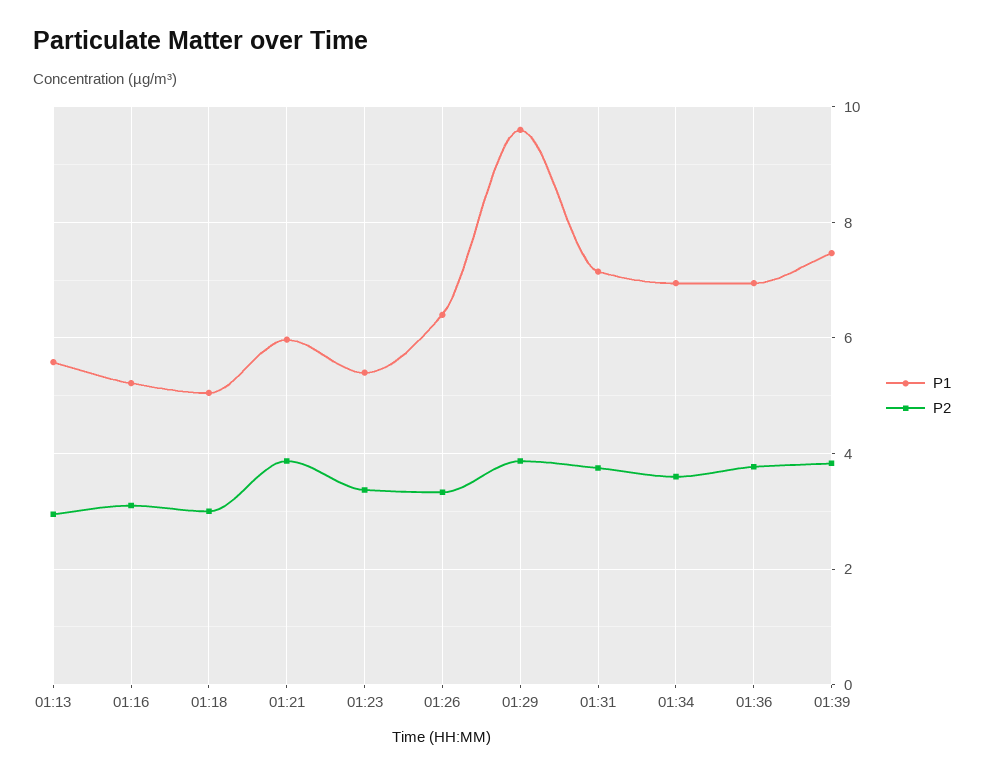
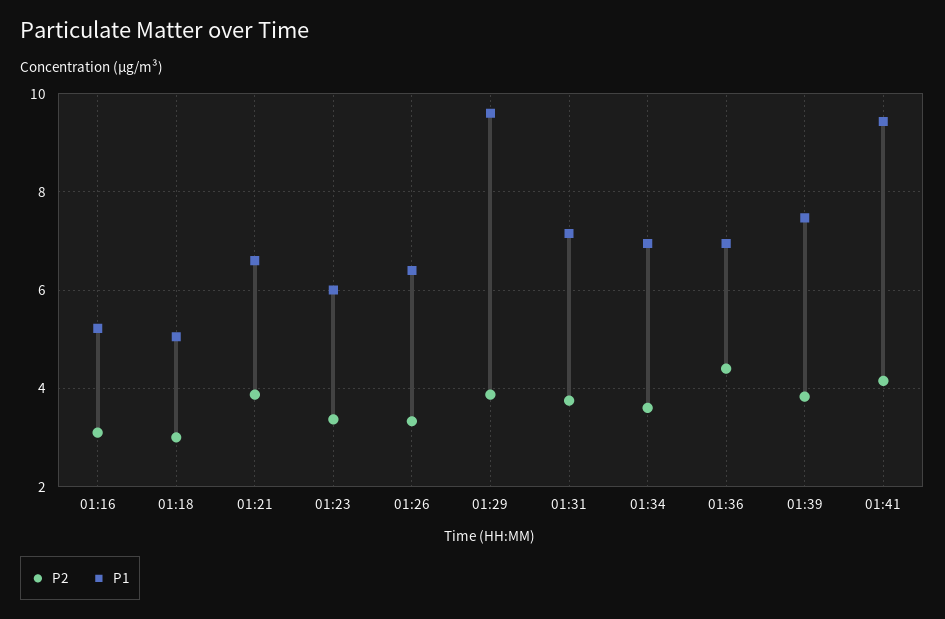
P1, 01:13: 5.6 -> none
P2, 01:13: 3 -> none
P1, 01:21: 6 -> 6.6
P1, 01:23: 5.4 -> 6
P2, 01:36: 3.8 -> 4.4
P2, 01:41: none -> 4.2
P1, 01:41: none -> 9.4

